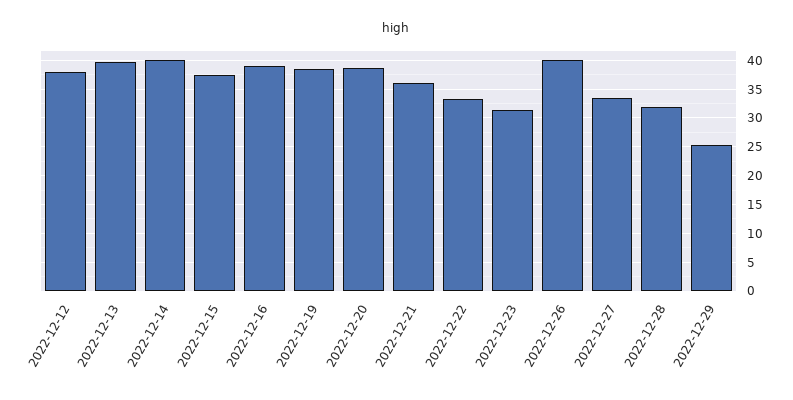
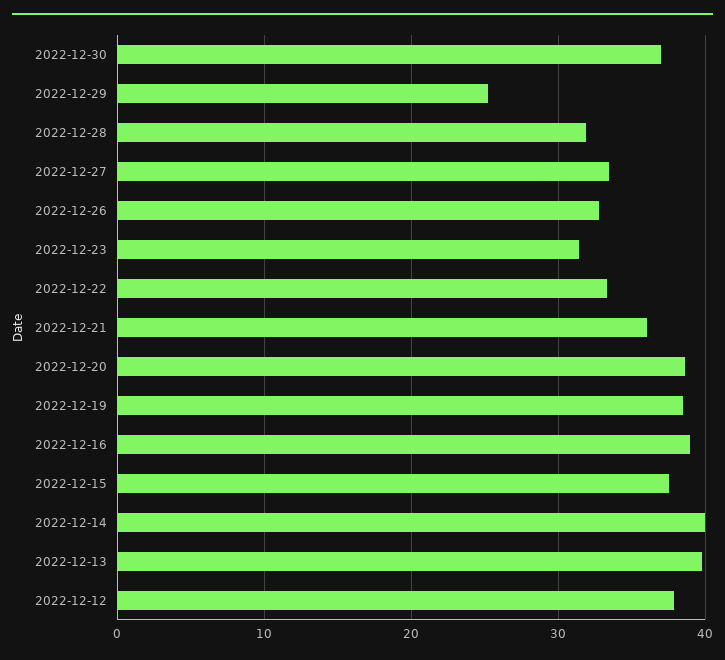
2022-12-26: 40 -> 33
2022-12-30: none -> 37

